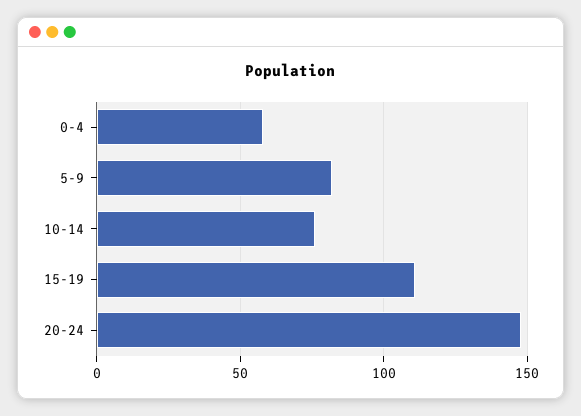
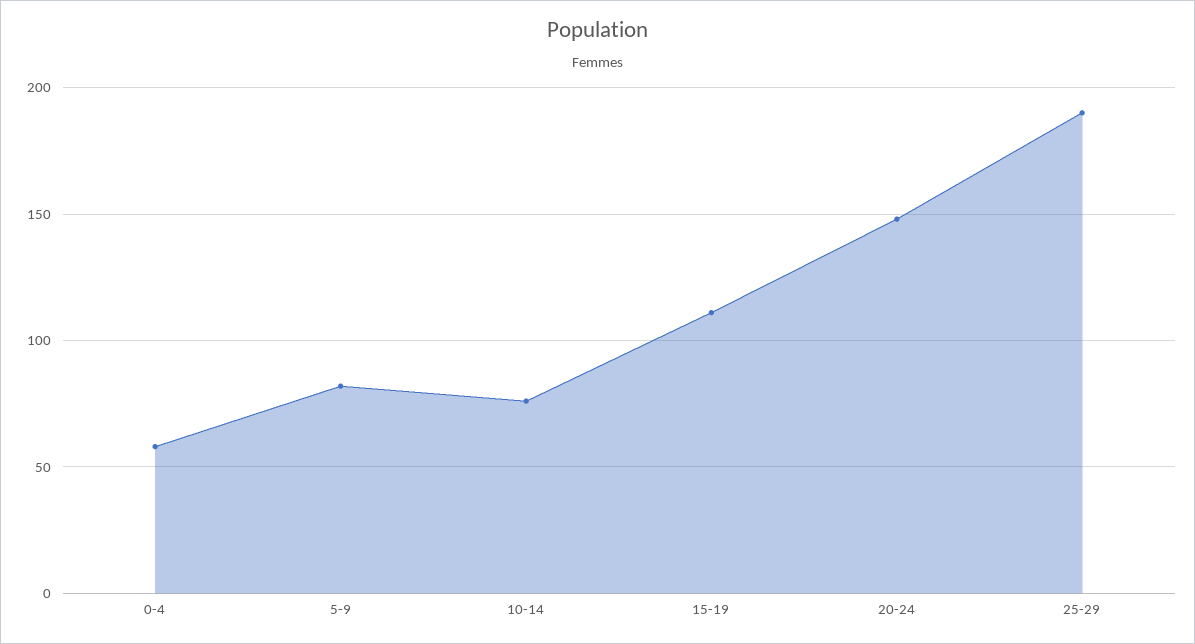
25-29: none -> 190

